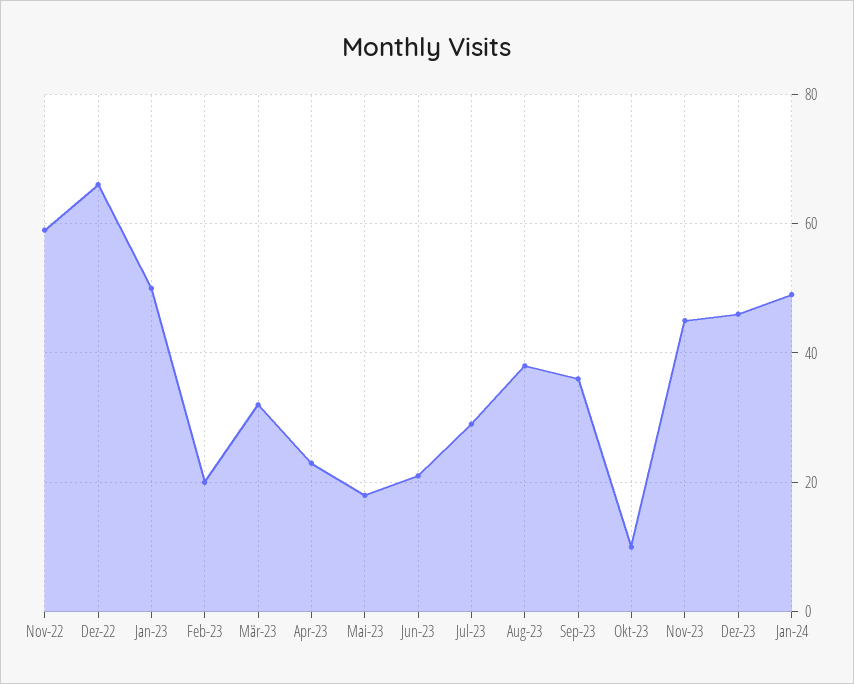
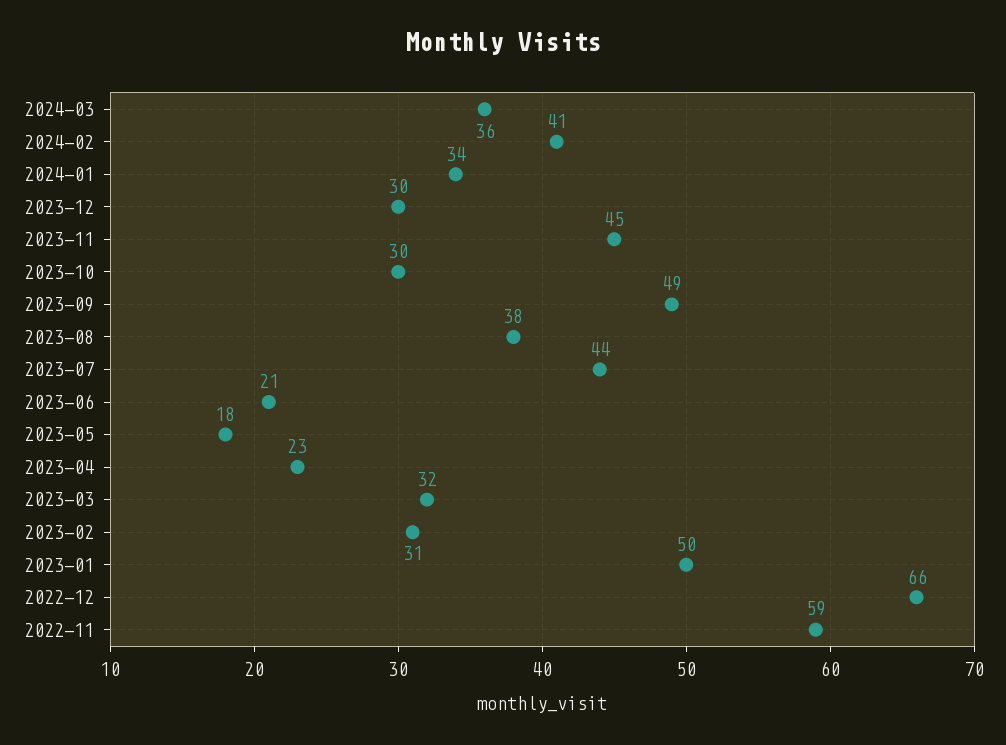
Feb-23: 20 -> 31
Jul-23: 30 -> 44
Sep-23: 35 -> 49
Okt-23: 10 -> 30
Dez-23: 45 -> 30
Jan-24: 50 -> 34
2024-03: none -> 36
2024-02: none -> 41

